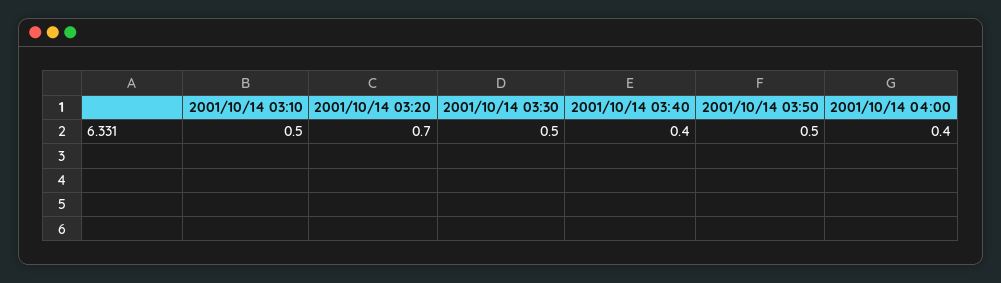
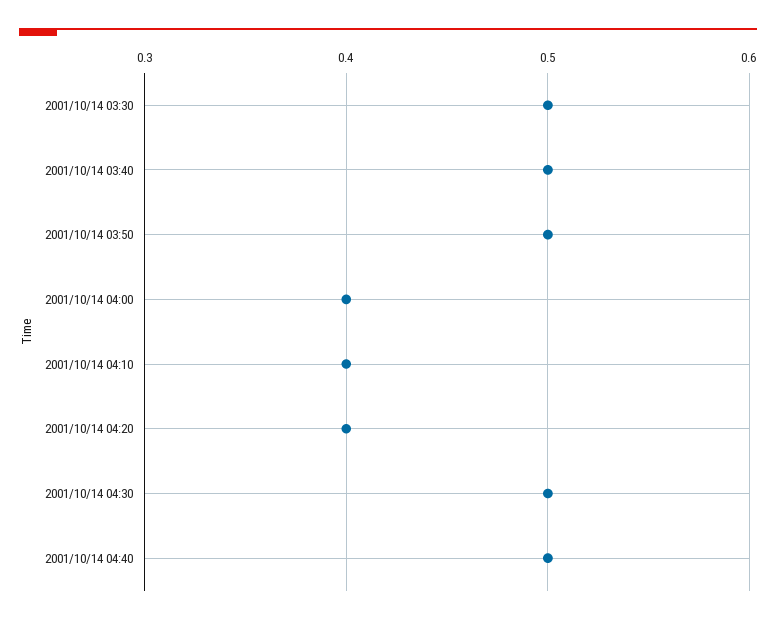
2001/10/14 03:10: 0.5 -> none
2001/10/14 03:20: 0.7 -> none
2001/10/14 03:40: 0.4 -> 0.5
2001/10/14 04:10: none -> 0.4
2001/10/14 04:20: none -> 0.4
2001/10/14 04:30: none -> 0.5
2001/10/14 04:40: none -> 0.5

